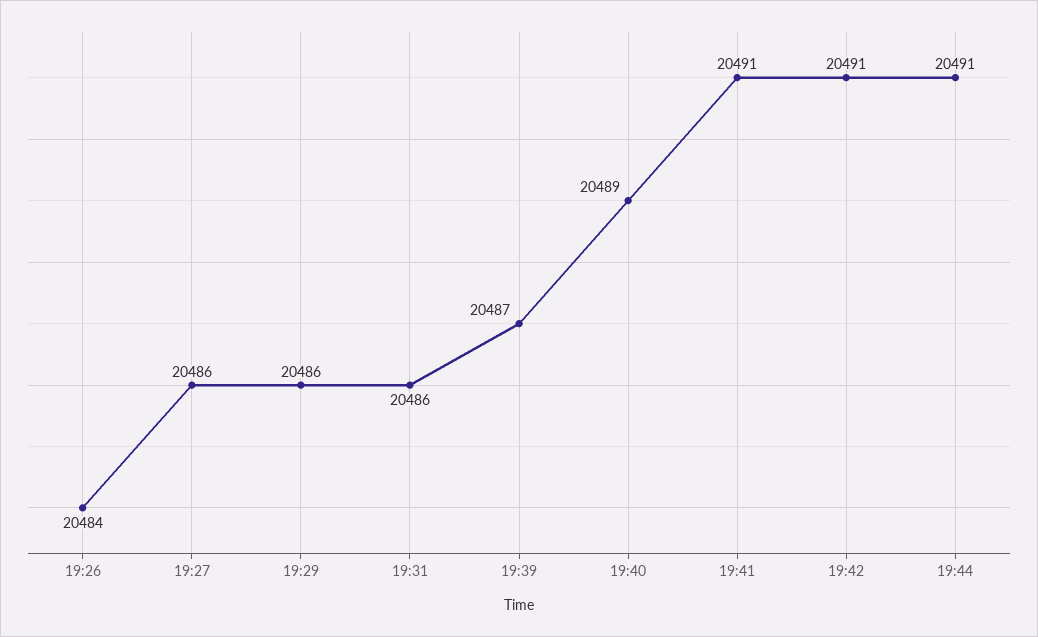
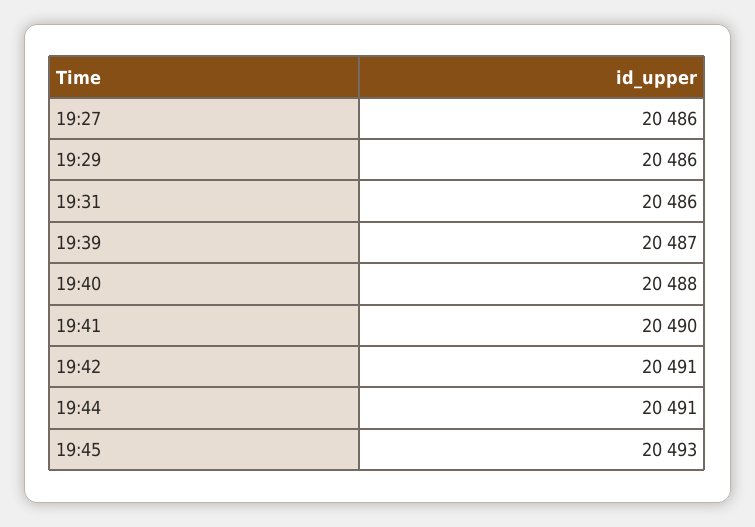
19:26: 20484 -> none
19:40: 20489 -> 20488
19:41: 20491 -> 20490
19:45: none -> 20493

